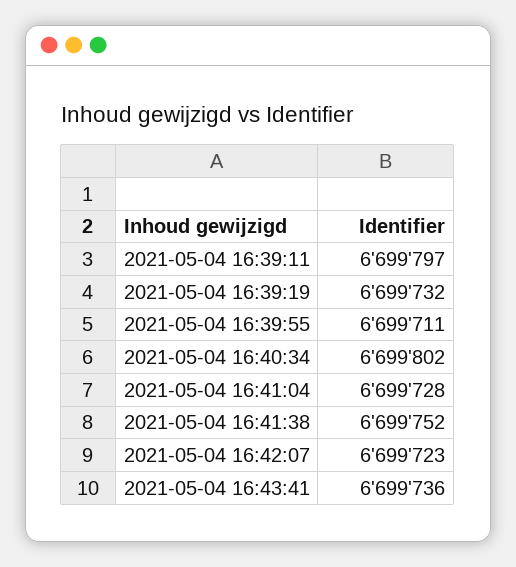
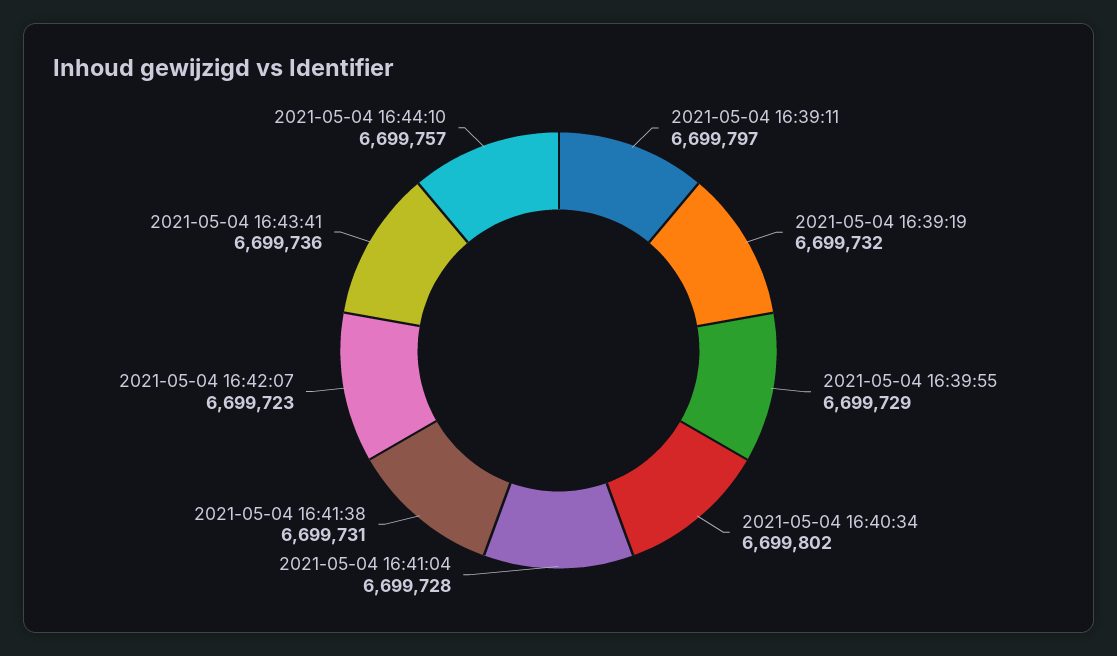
2021-05-04 16:39:55: 6699711 -> 6699729
2021-05-04 16:41:38: 6699752 -> 6699731
2021-05-04 16:44:10: none -> 6699757

